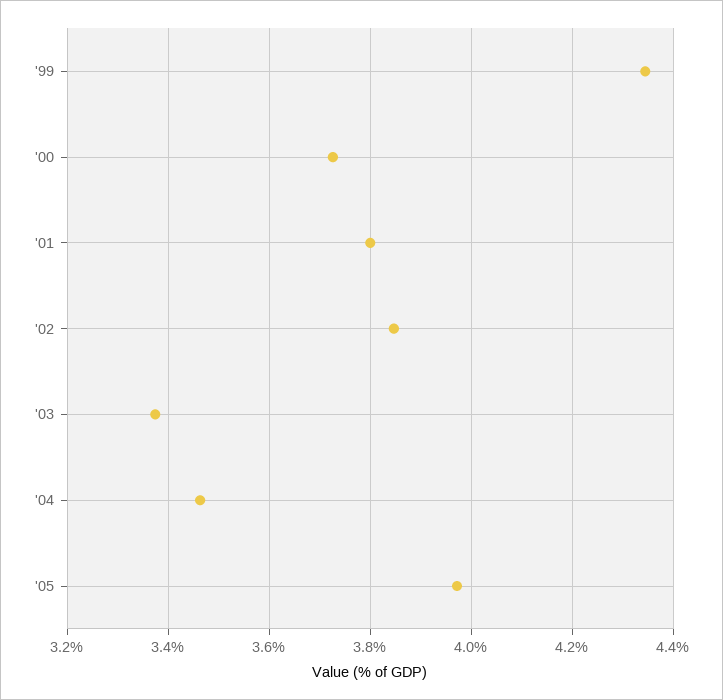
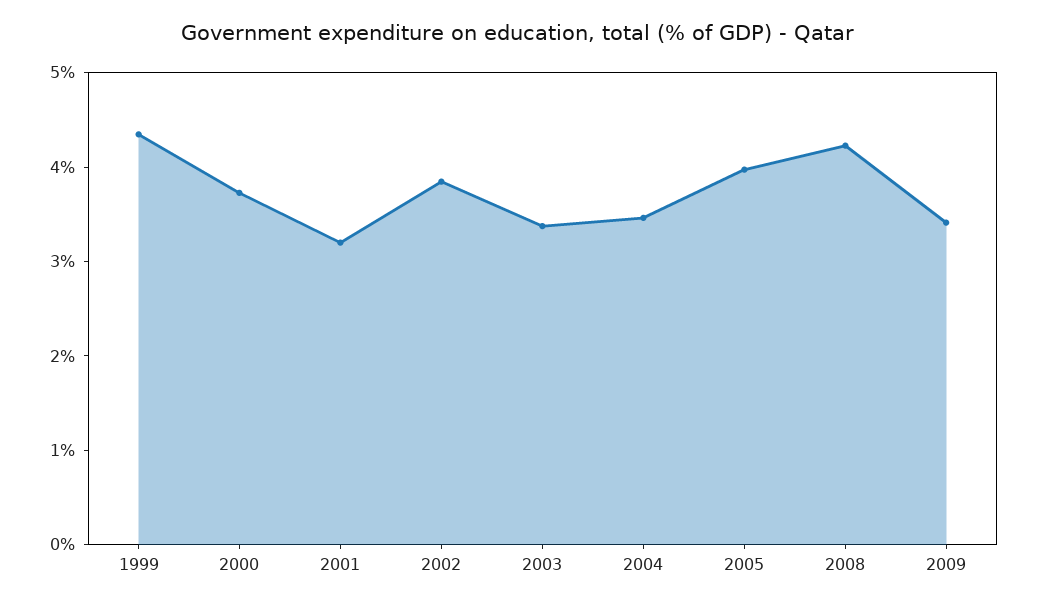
'01: 3.8 -> 3.2
2008: none -> 4.2
2009: none -> 3.4

